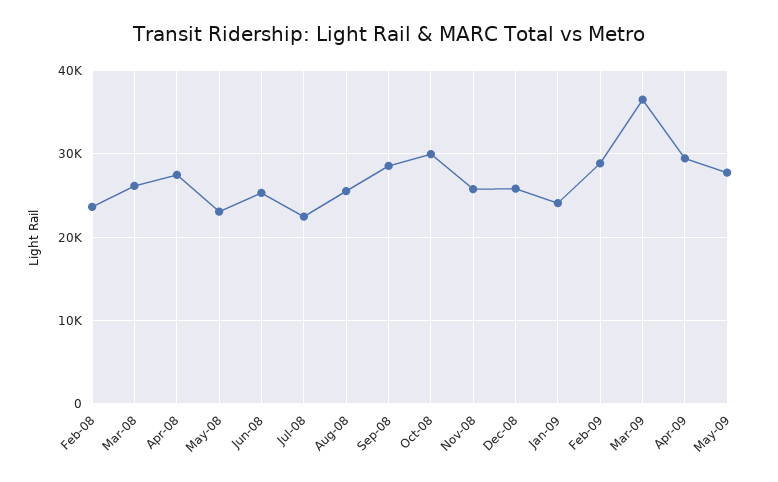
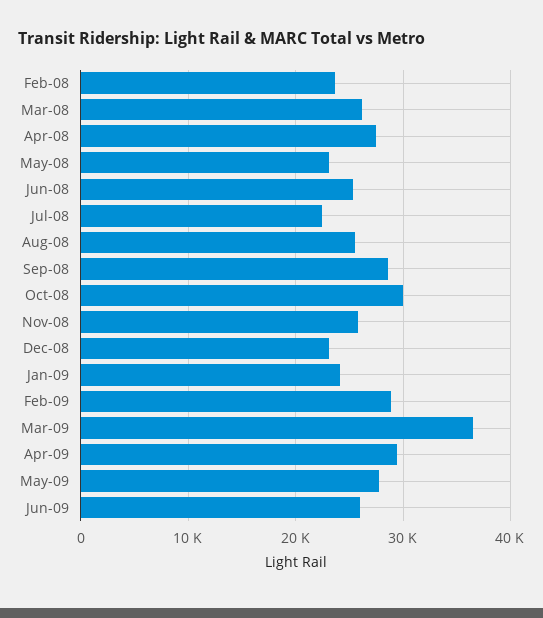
Dec-08: 26000 -> 23000
Jun-09: none -> 26000

